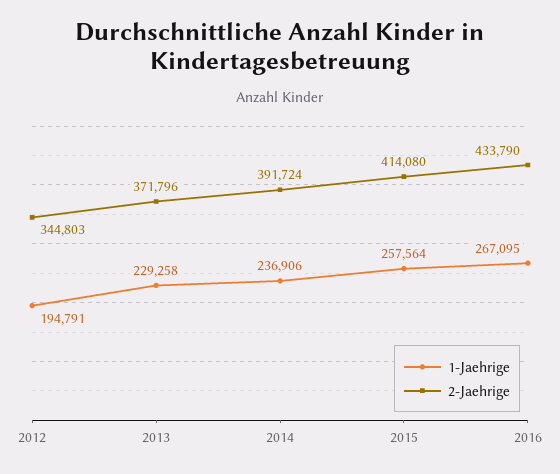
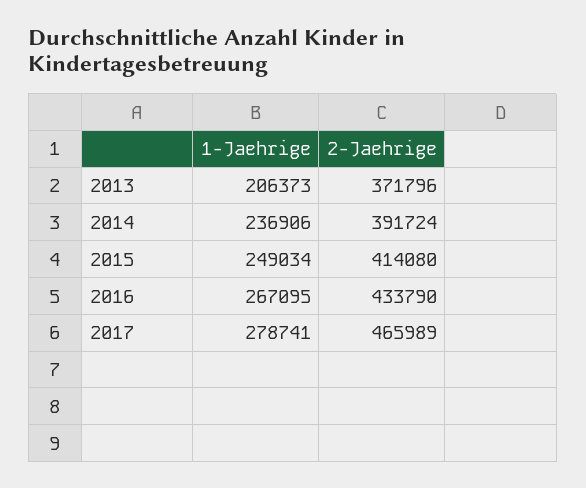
1-Jaehrige, 2012: 194791 -> none
2-Jaehrige, 2012: 344803 -> none
1-Jaehrige, 2013: 229258 -> 206373
1-Jaehrige, 2015: 257564 -> 249034
1-Jaehrige, 2017: none -> 278741
2-Jaehrige, 2017: none -> 465989

